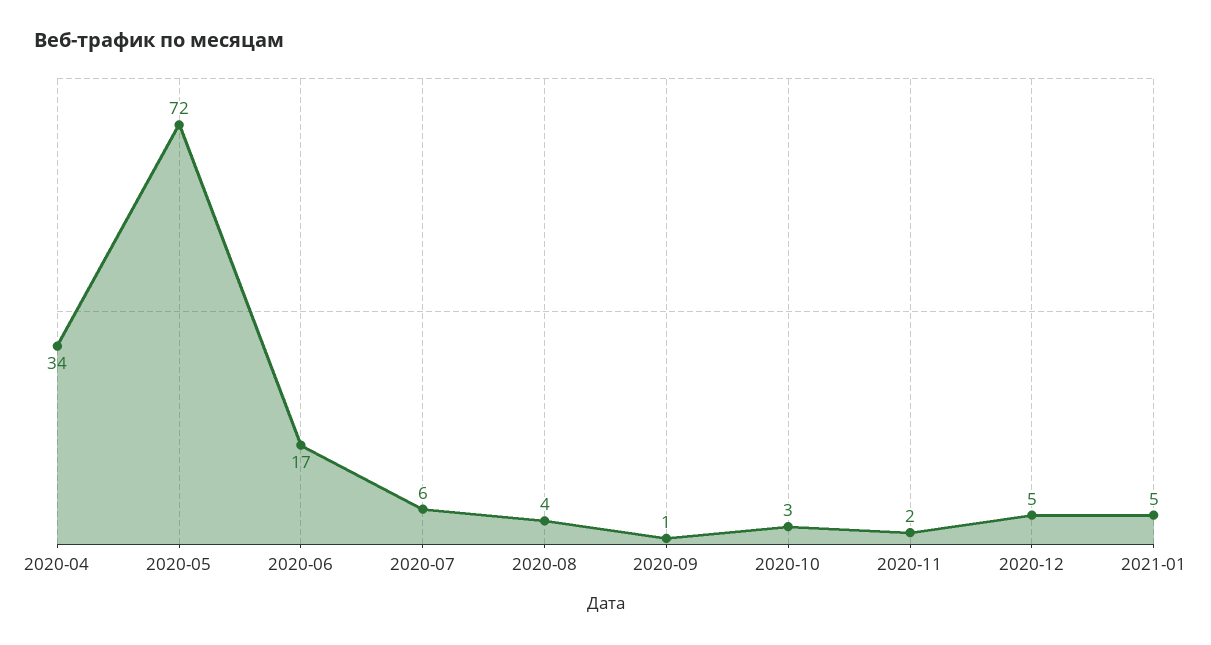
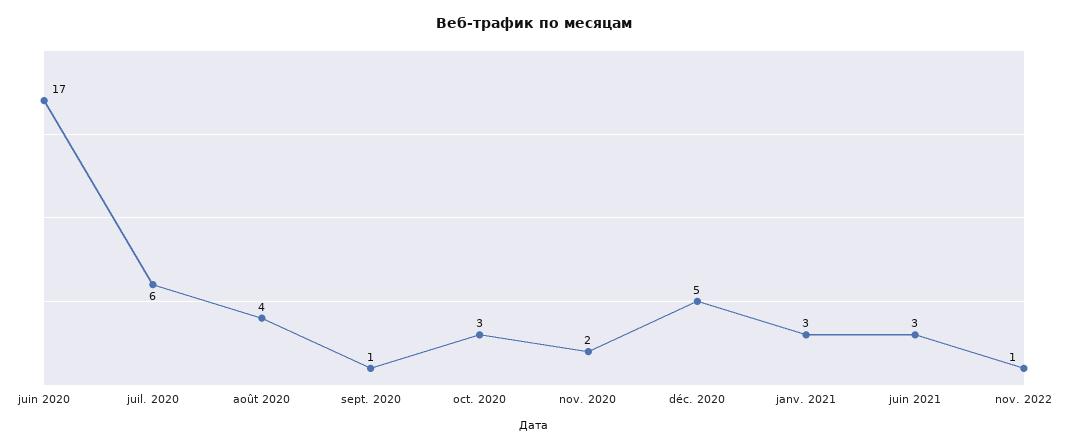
2020-04: 34 -> none
2020-05: 72 -> none
2021-01: 5 -> 3
juin 2021: none -> 3
nov. 2022: none -> 1

